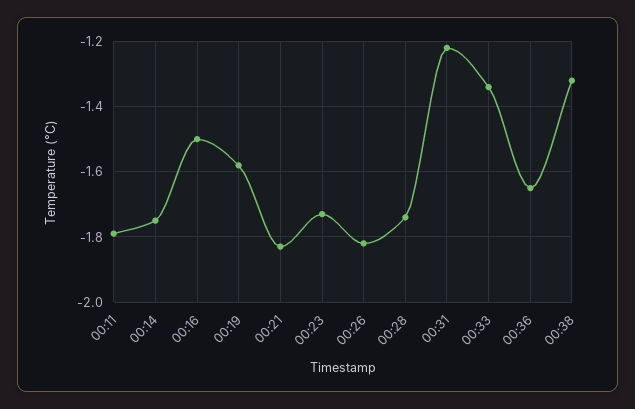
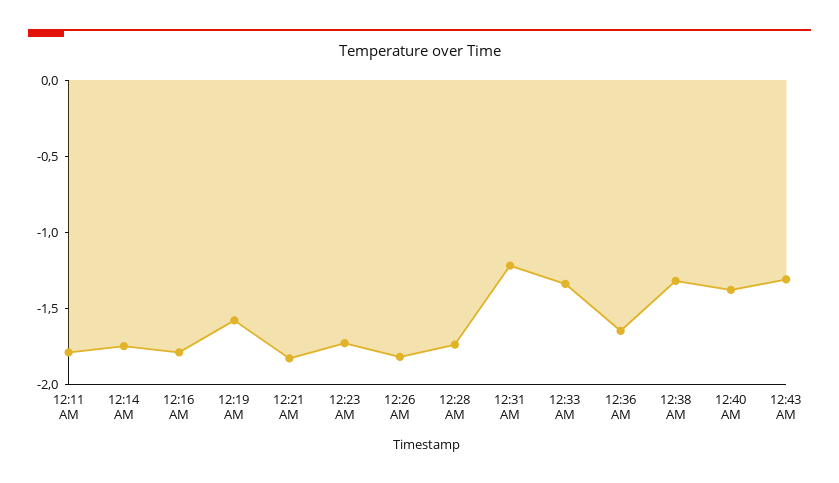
00:16: -1.5 -> -1.8
12:40 AM: none -> -1.4
12:43 AM: none -> -1.3

